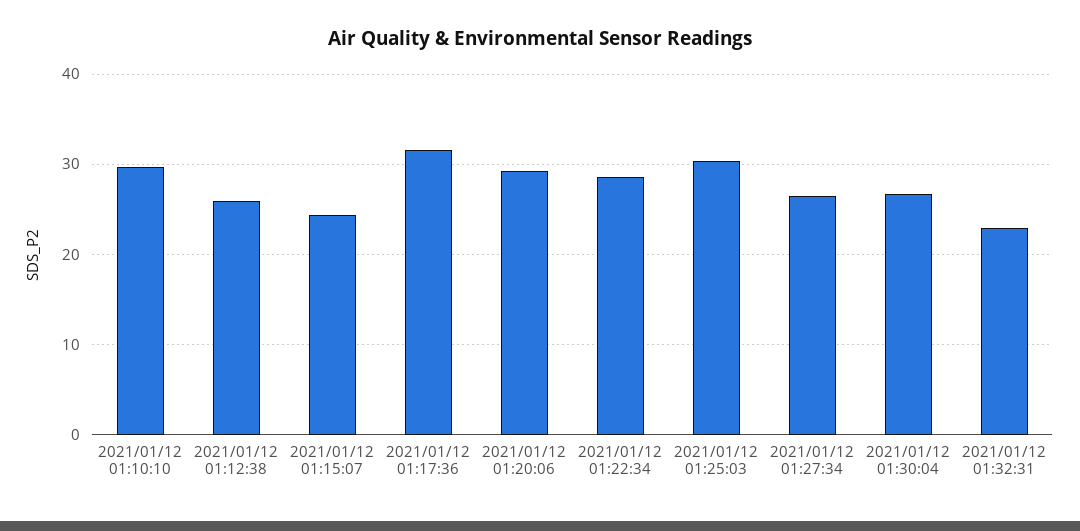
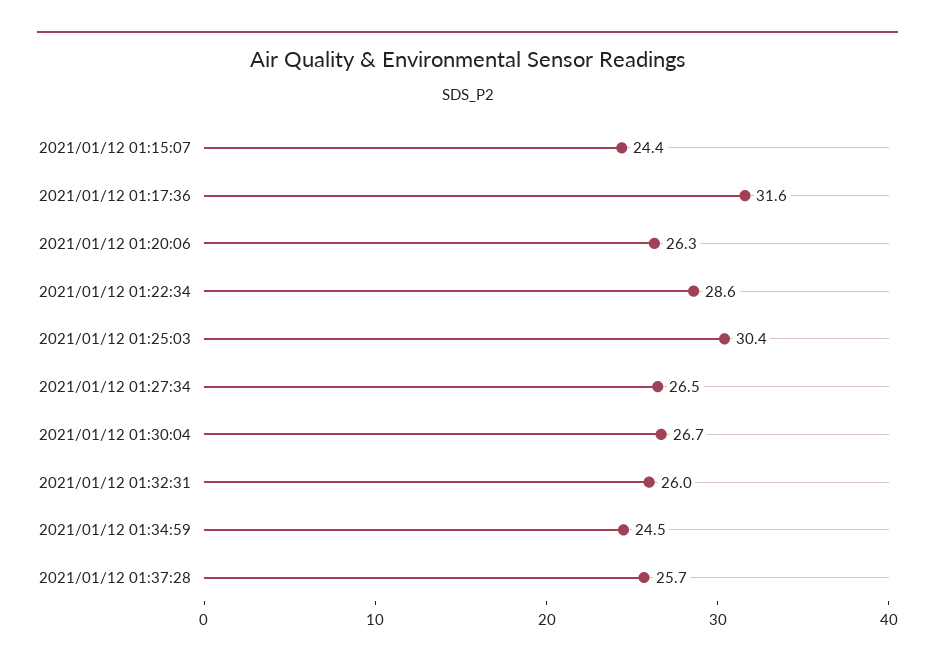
2021/01/12 01:10:10: 30 -> none
2021/01/12 01:12:38: 26 -> none
2021/01/12 01:20:06: 29 -> 26.3
2021/01/12 01:32:31: 23 -> 26
2021/01/12 01:34:59: none -> 24.5
2021/01/12 01:37:28: none -> 25.7

